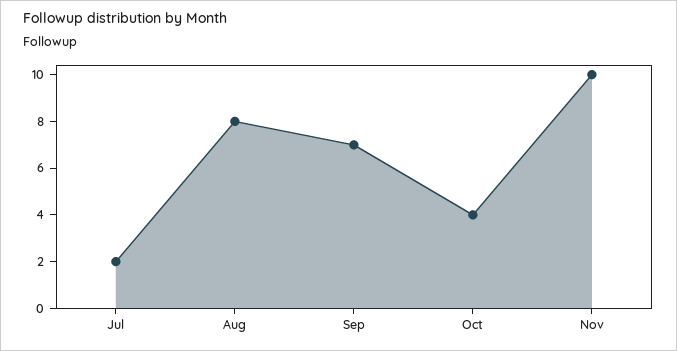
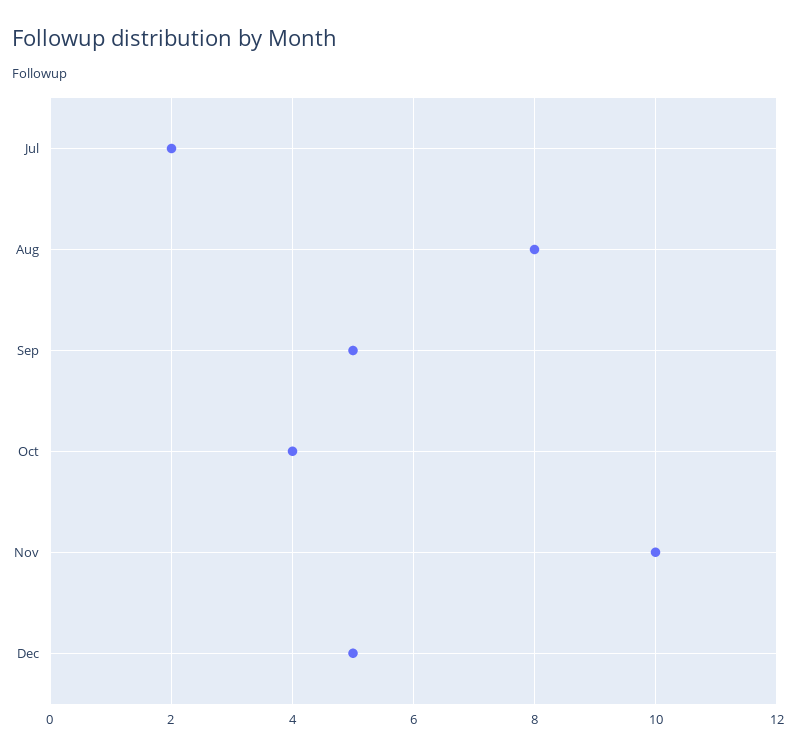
Sep: 7 -> 5
Dec: none -> 5

